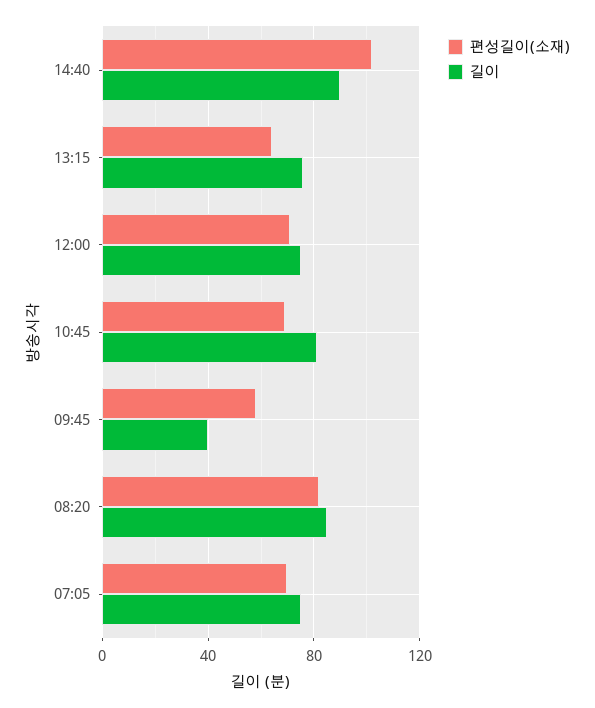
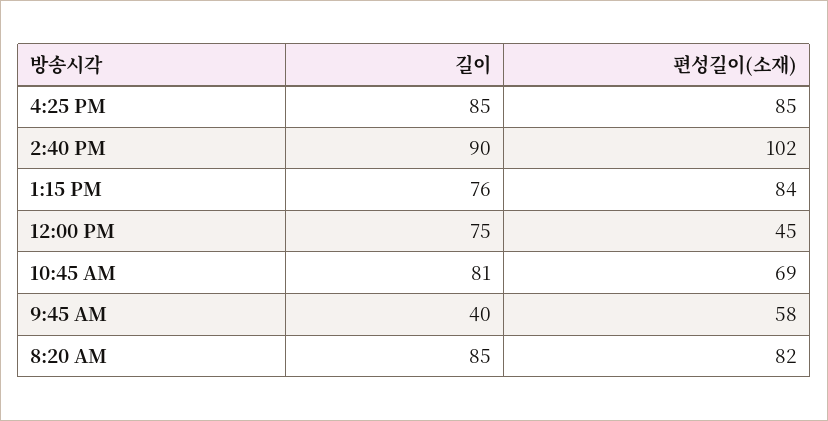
편성길이(소재), 13:15: 65 -> 84
편성길이(소재), 12:00: 70 -> 45
편성길이(소재), 07:05: 70 -> none
길이, 07:05: 75 -> none
길이, 4:25 PM: none -> 85
편성길이(소재), 4:25 PM: none -> 85

